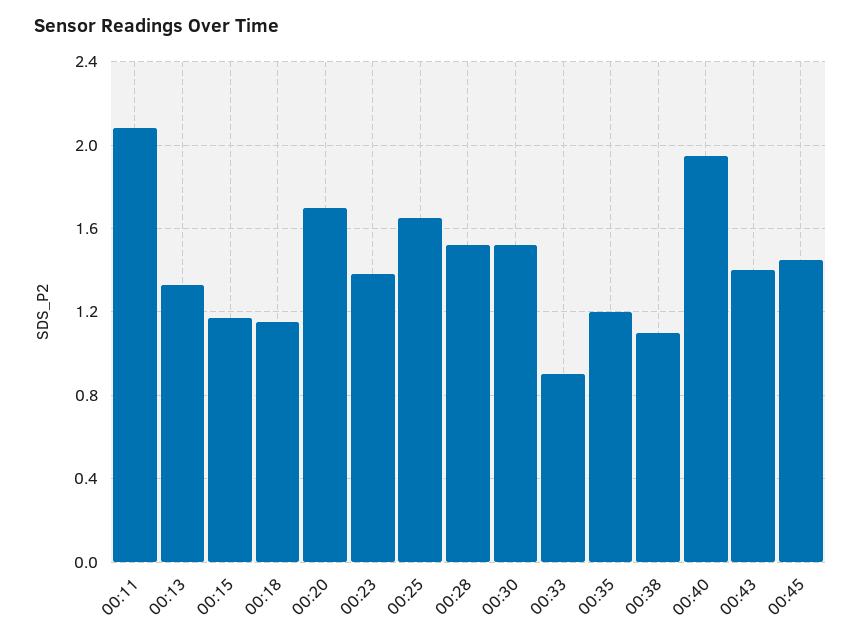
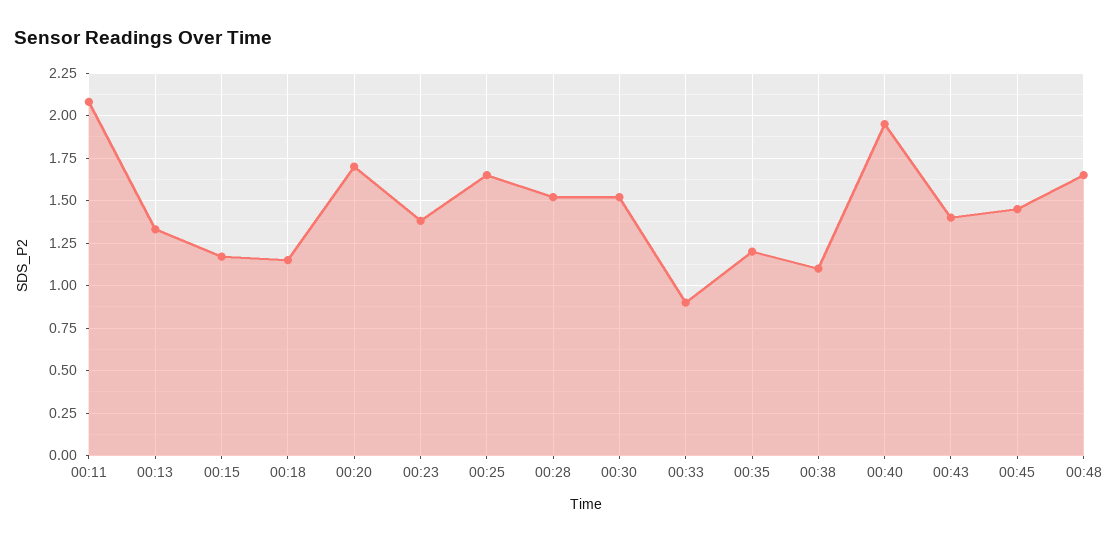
00:48: none -> 1.65

